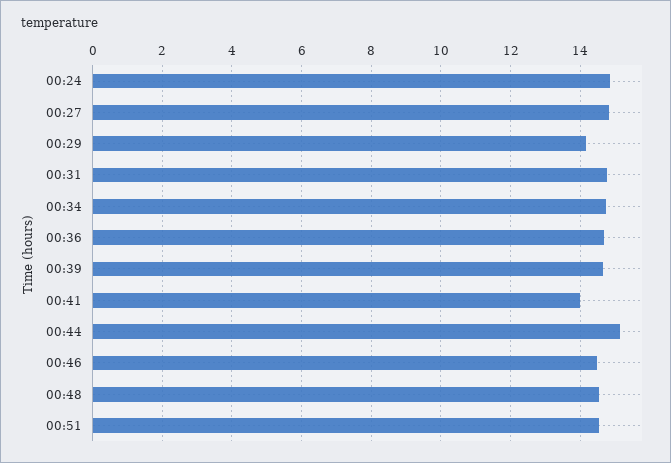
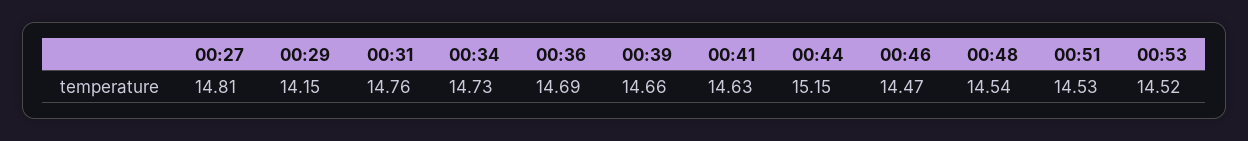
00:24: 14.8 -> none
00:41: 14 -> 14.63
00:53: none -> 14.52

